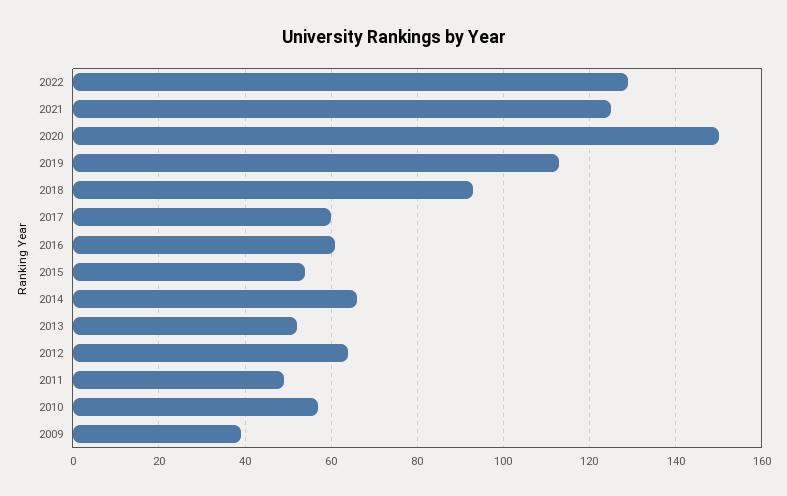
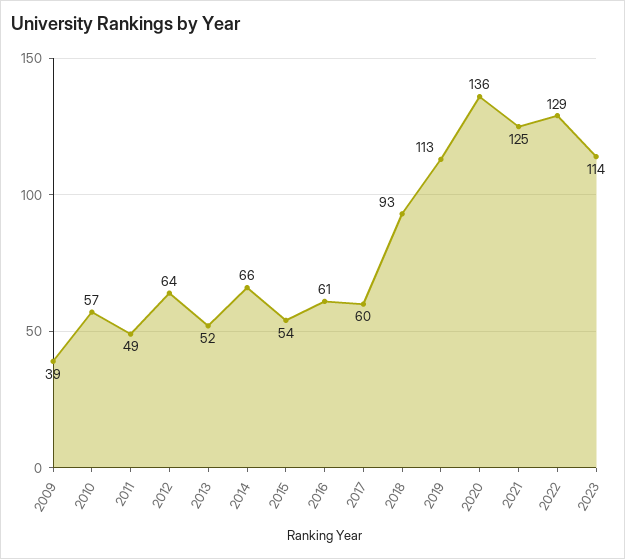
2020: 150 -> 136
2023: none -> 114

